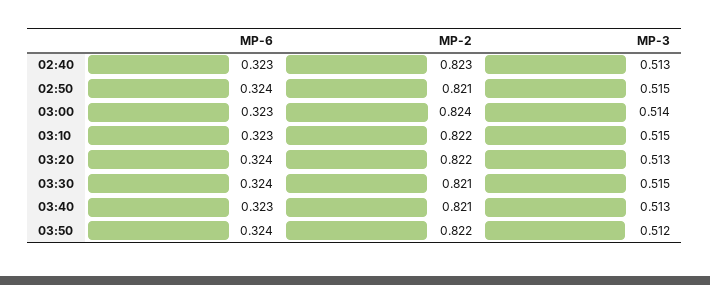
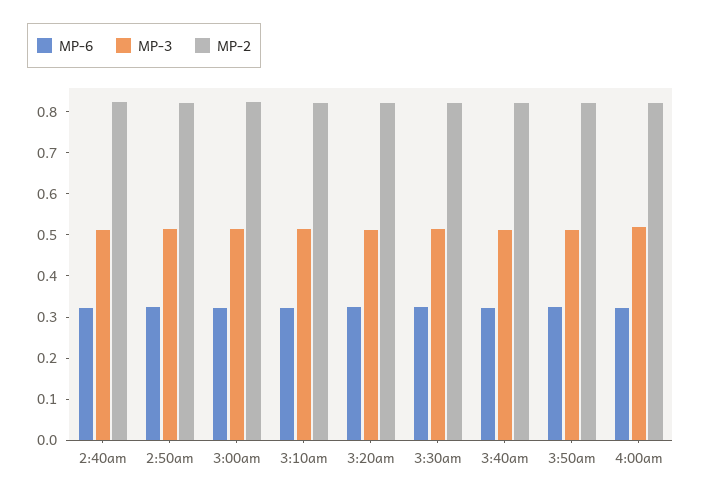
MP-6, 4:00am: none -> 0.32
MP-3, 4:00am: none -> 0.52
MP-2, 4:00am: none -> 0.82

